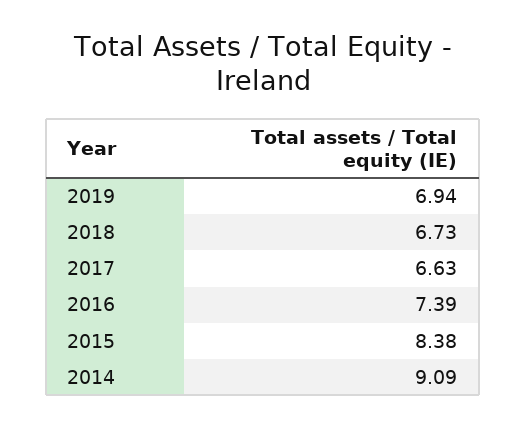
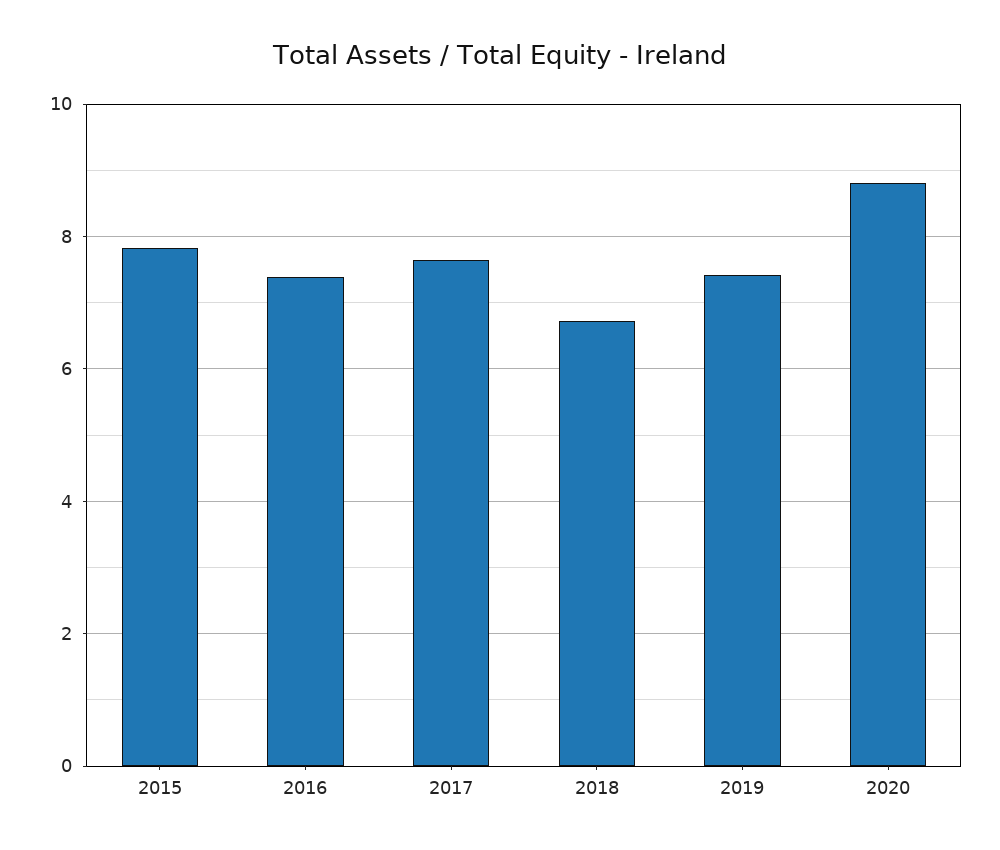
2019: 6.94 -> 7.4
2017: 6.63 -> 7.6
2015: 8.38 -> 7.8
2014: 9.09 -> none
2020: none -> 8.8

